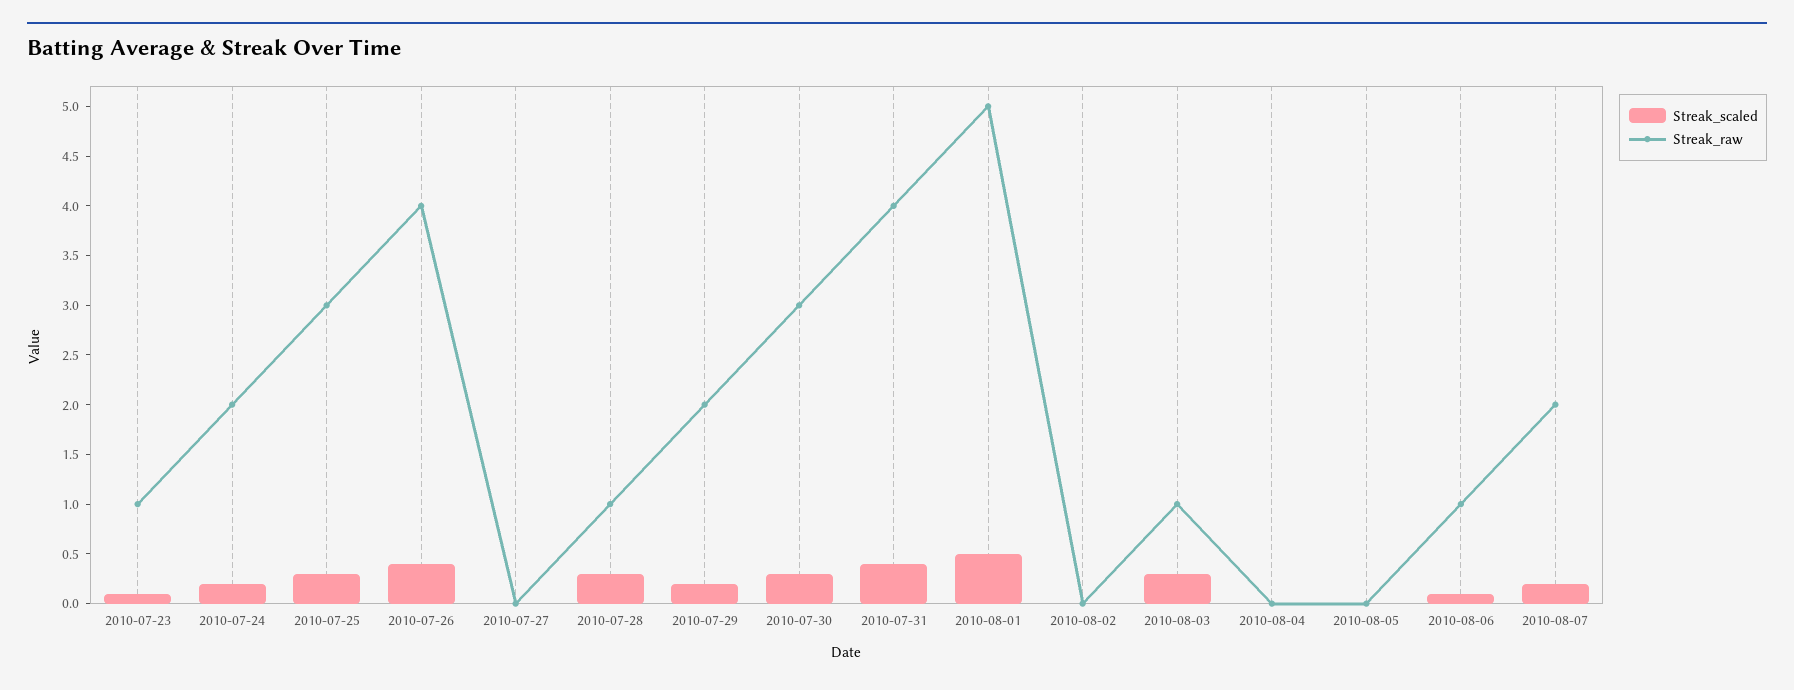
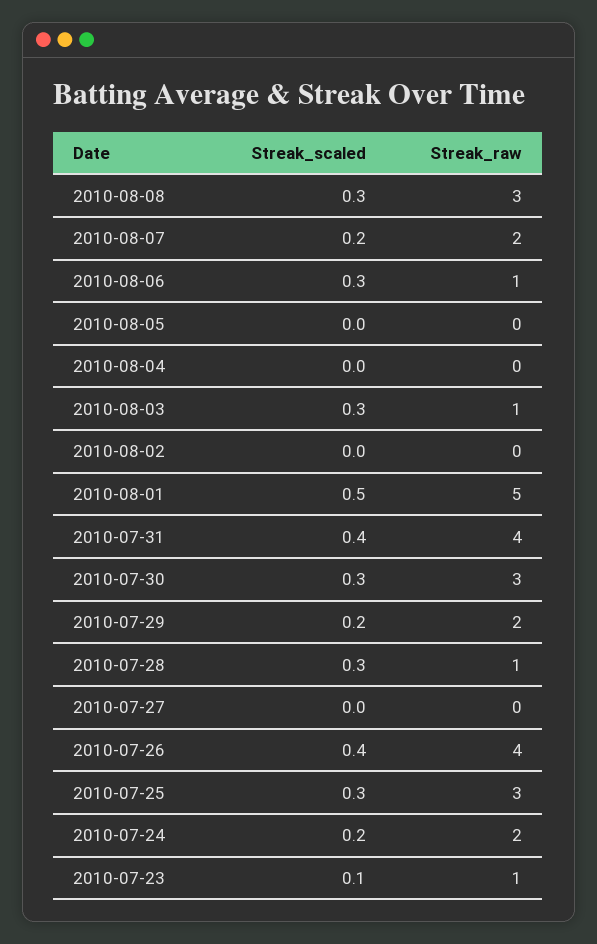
Streak_scaled, 2010-08-06: 0.1 -> 0.3
Streak_scaled, 2010-08-08: none -> 0.3
Streak_raw, 2010-08-08: none -> 3

